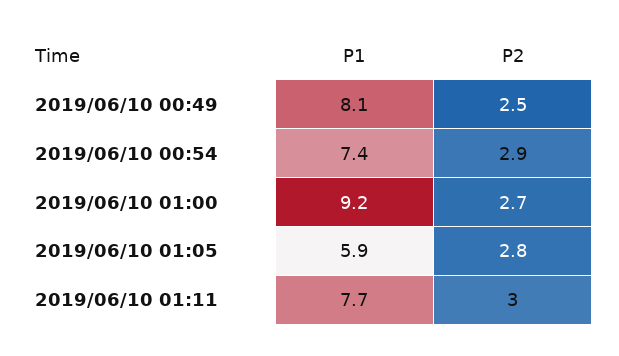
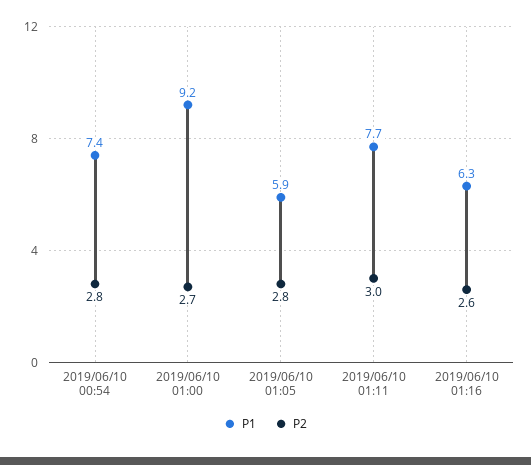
P1, 2019/06/10 00:49: 8.1 -> none
P2, 2019/06/10 00:49: 2.5 -> none
P2, 2019/06/10 00:54: 2.9 -> 2.8
P1, 2019/06/10 01:16: none -> 6.3
P2, 2019/06/10 01:16: none -> 2.6

